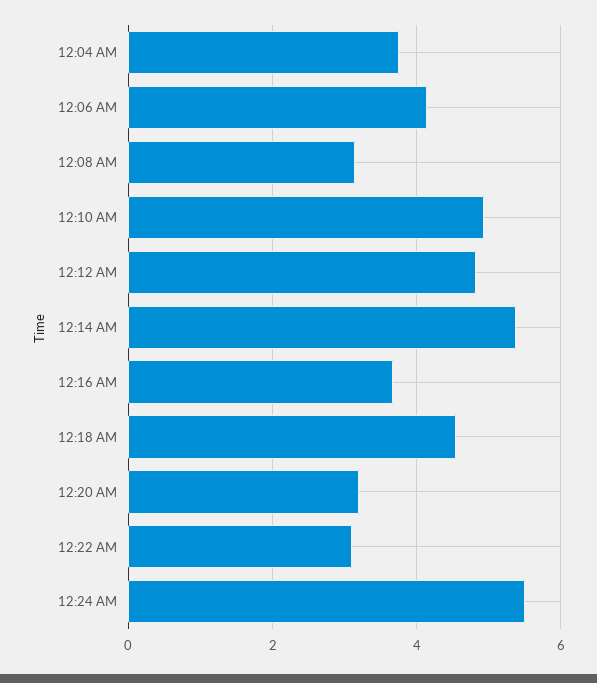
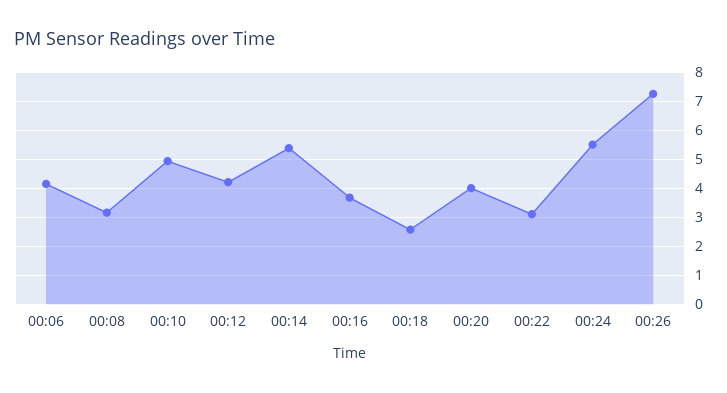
12:04 AM: 3.8 -> none
12:12 AM: 4.8 -> 4.25
12:18 AM: 4.6 -> 2.5
12:20 AM: 3.2 -> 4
00:26: none -> 7.25

